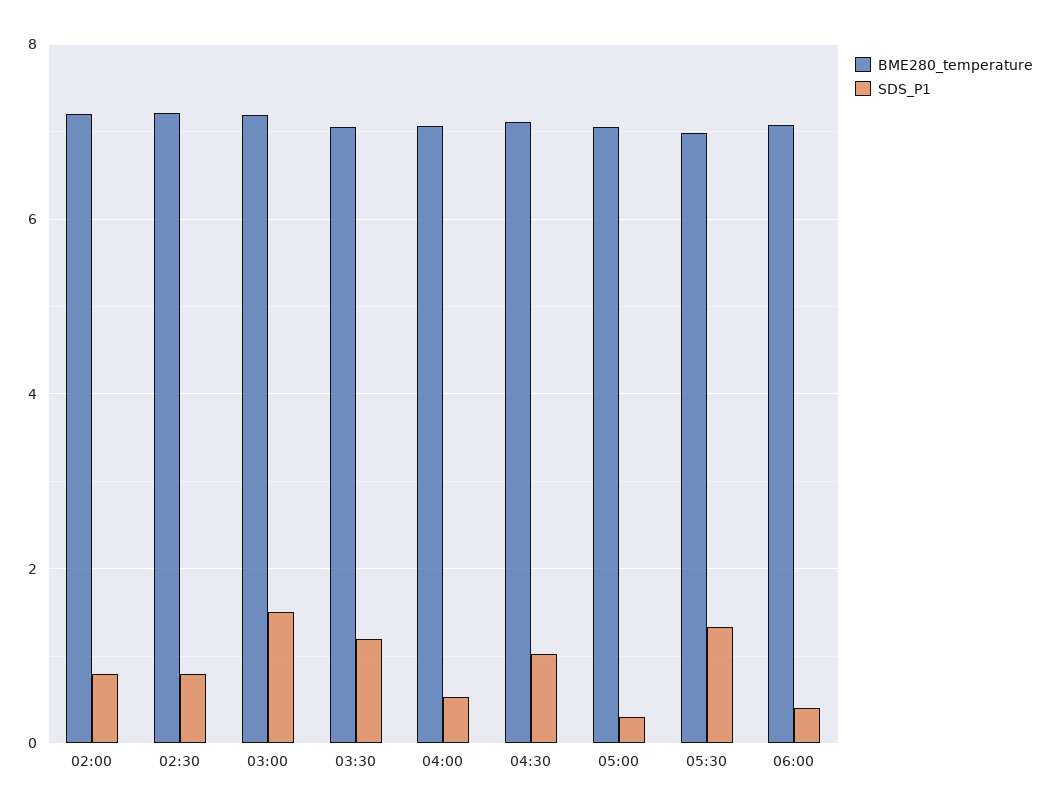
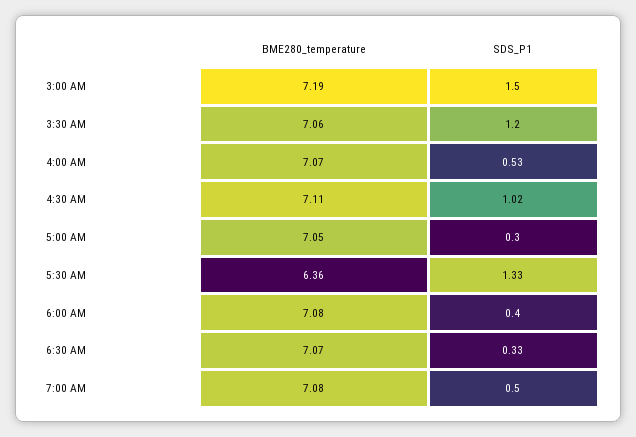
BME280_temperature, 02:00: 7.2 -> none
SDS_P1, 02:00: 0.8 -> none
BME280_temperature, 02:30: 7.2 -> none
SDS_P1, 02:30: 0.8 -> none
BME280_temperature, 05:30: 7 -> 6.36
BME280_temperature, 6:30 AM: none -> 7.07
SDS_P1, 6:30 AM: none -> 0.33
BME280_temperature, 7:00 AM: none -> 7.08
SDS_P1, 7:00 AM: none -> 0.5

